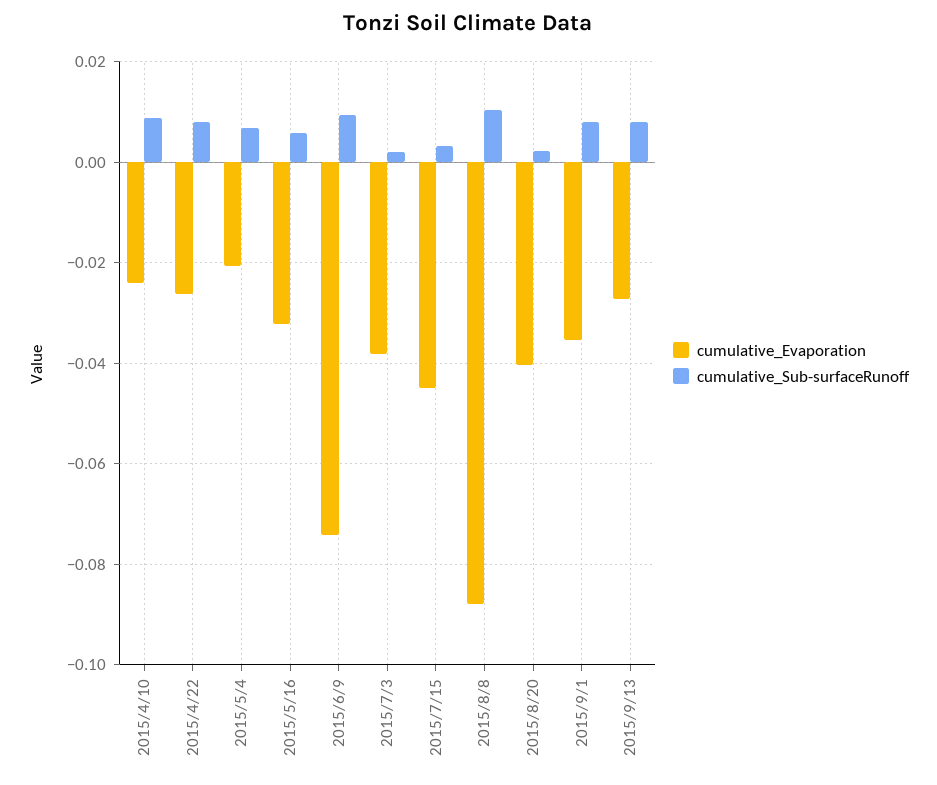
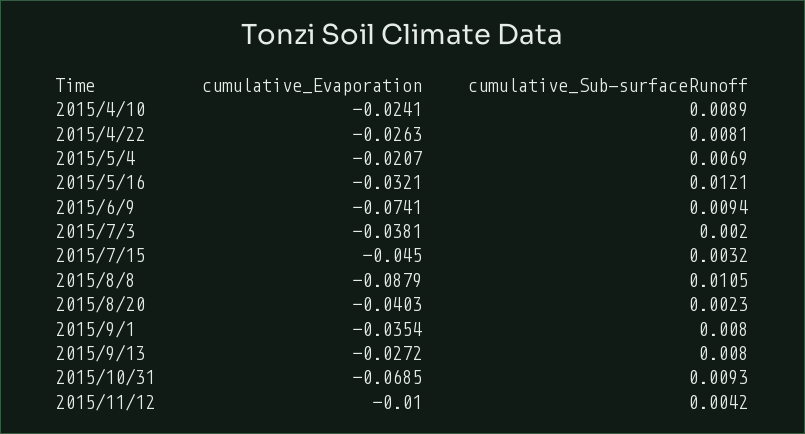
cumulative_Sub-surfaceRunoff, 2015/5/16: 0.006 -> 0.0121
cumulative_Evaporation, 2015/10/31: none -> -0.0685
cumulative_Sub-surfaceRunoff, 2015/10/31: none -> 0.0093
cumulative_Evaporation, 2015/11/12: none -> -0.01
cumulative_Sub-surfaceRunoff, 2015/11/12: none -> 0.0042

